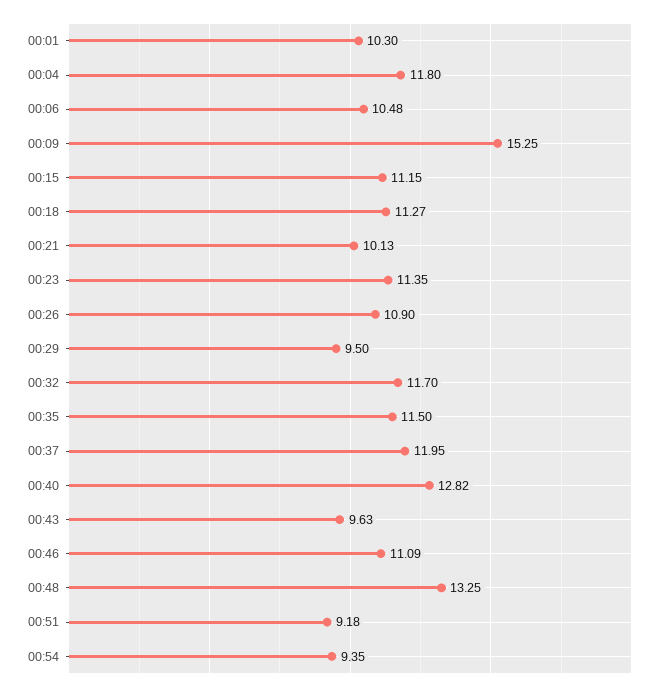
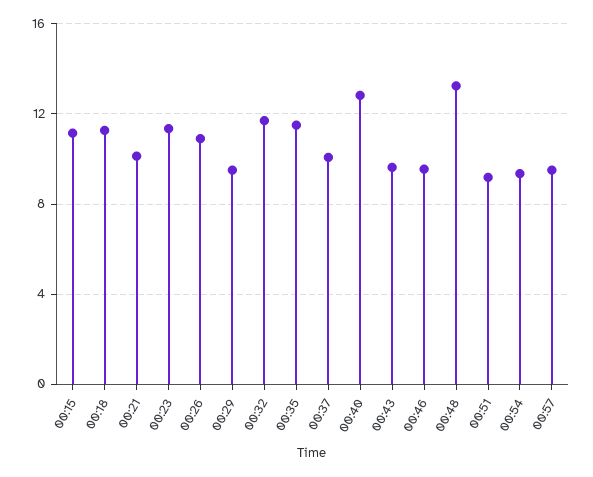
00:01: 10.3 -> none
00:04: 11.8 -> none
00:06: 10.48 -> none
00:09: 15.25 -> none
00:37: 11.95 -> 10
00:46: 11.09 -> 9.5
00:57: none -> 9.5

